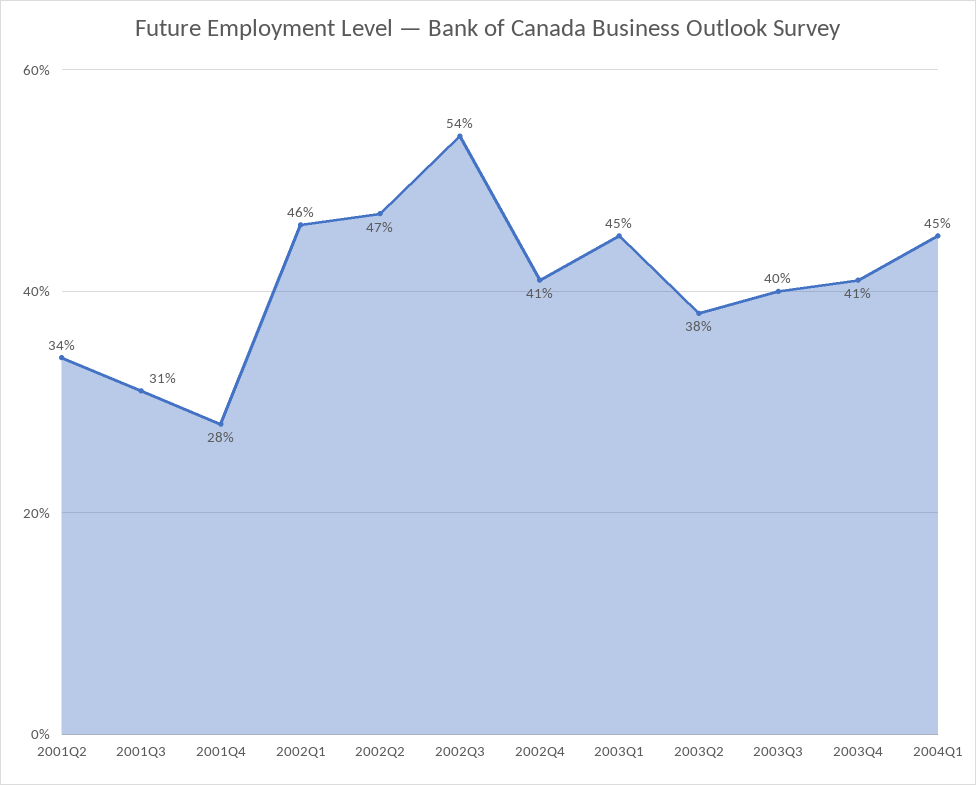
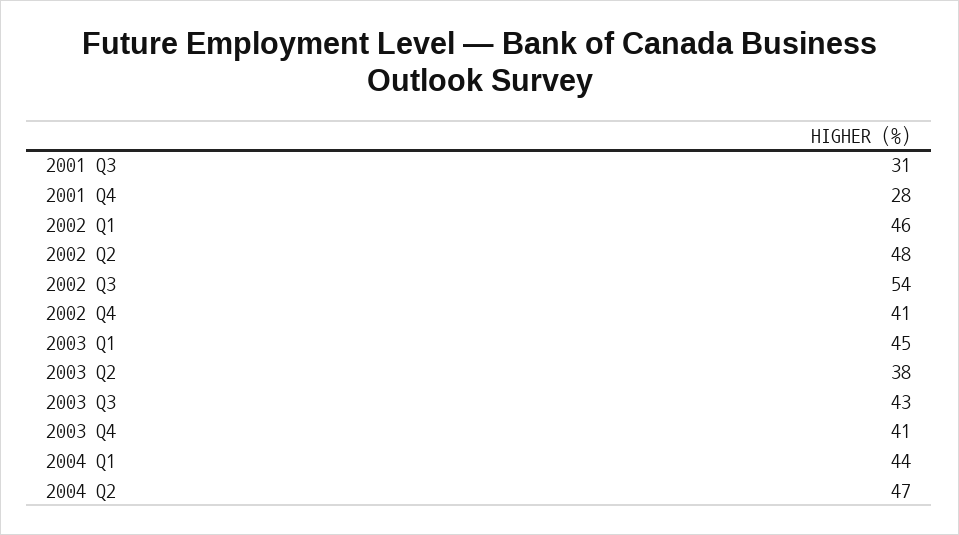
2001Q2: 34 -> none
2002Q2: 47 -> 48
2003Q3: 40 -> 43
2004Q1: 45 -> 44
2004 Q2: none -> 47

